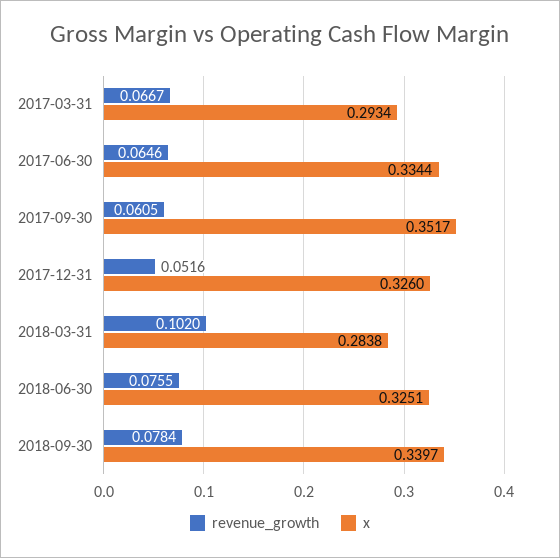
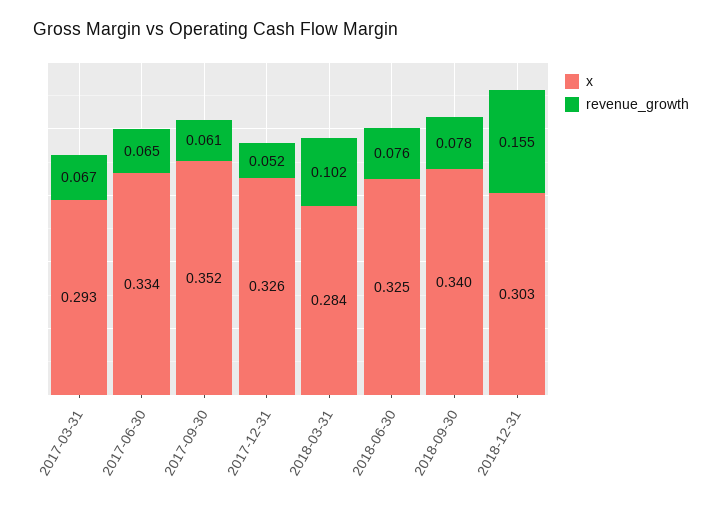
x, 2018-12-31: none -> 0.303
revenue_growth, 2018-12-31: none -> 0.155

